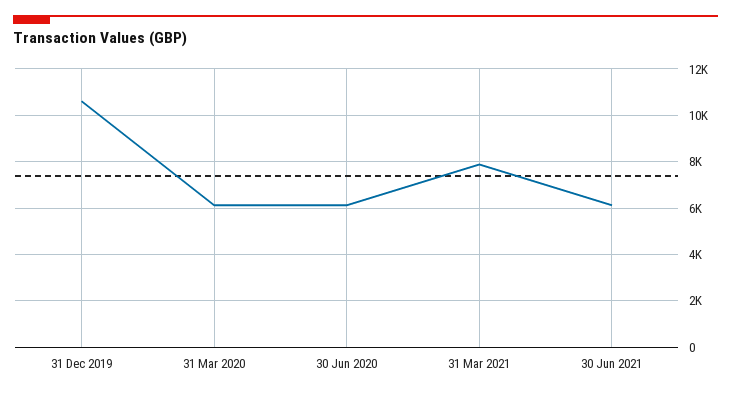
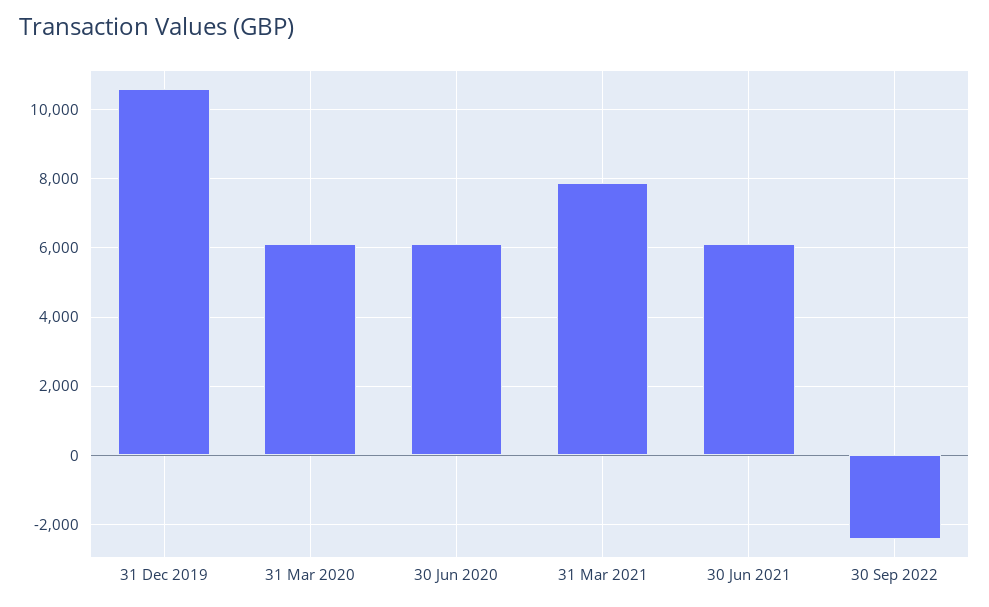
30 Sep 2022: none -> -2400

